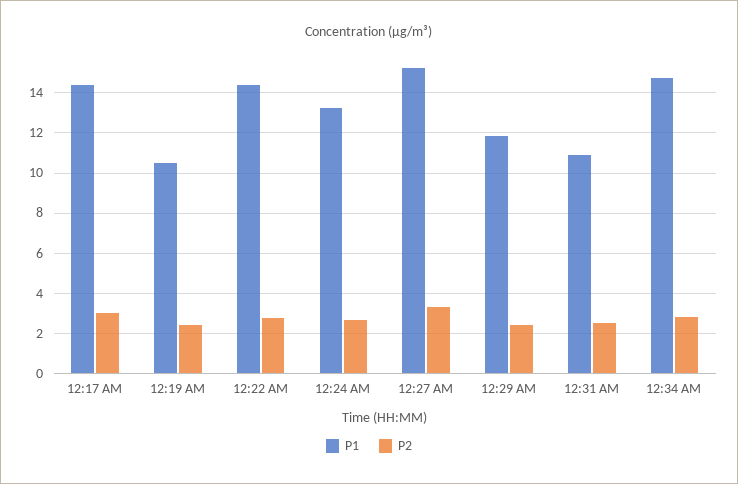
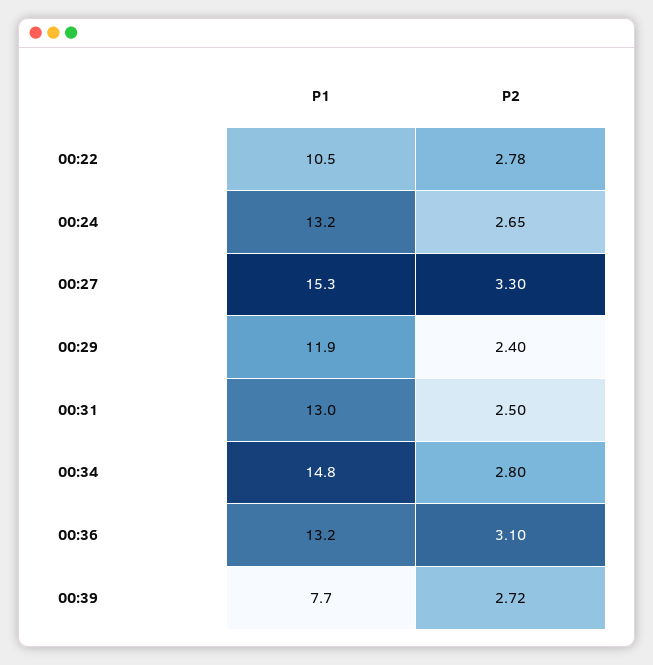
P1, 12:17 AM: 14.5 -> none
P2, 12:17 AM: 3 -> none
P1, 12:19 AM: 10.5 -> none
P2, 12:19 AM: 2.5 -> none
P1, 12:22 AM: 14.5 -> 10.5
P1, 12:31 AM: 11 -> 13
P1, 00:36: none -> 13.2
P2, 00:36: none -> 3.1
P1, 00:39: none -> 7.7
P2, 00:39: none -> 2.72

